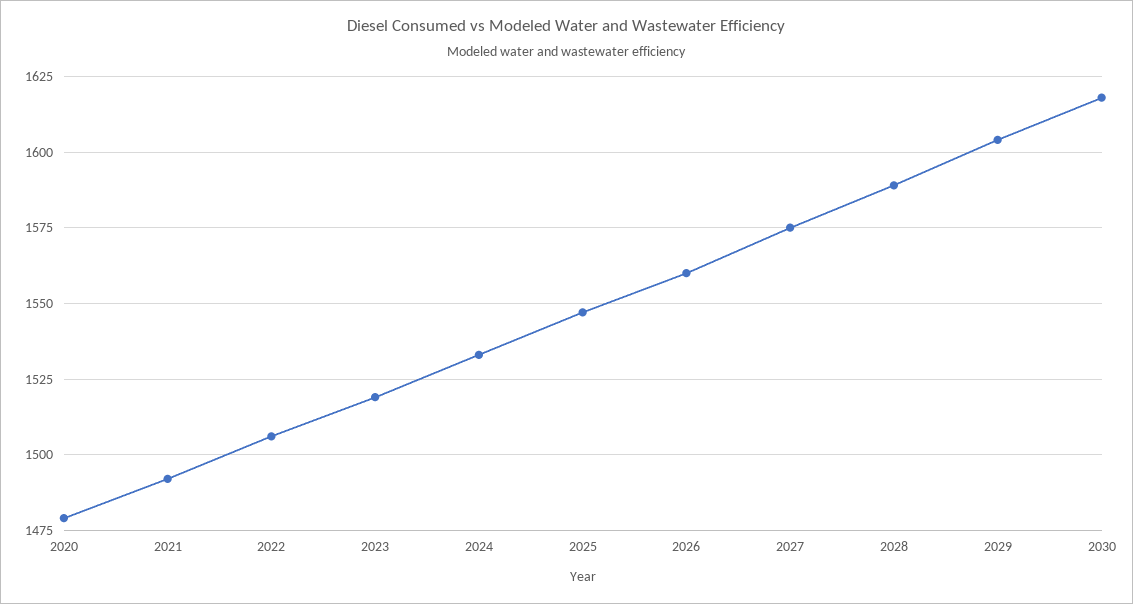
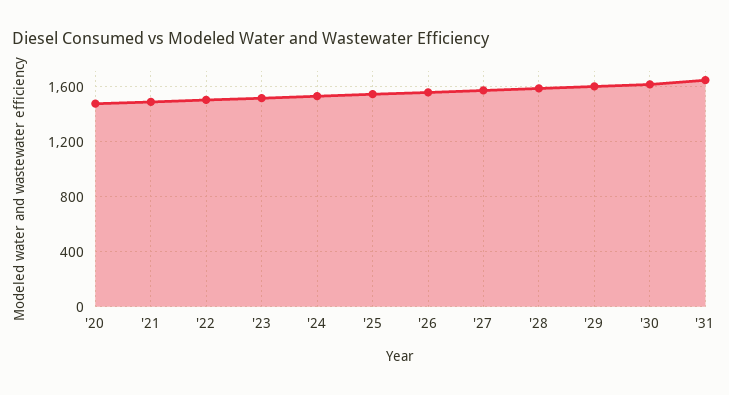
'31: none -> 1650

